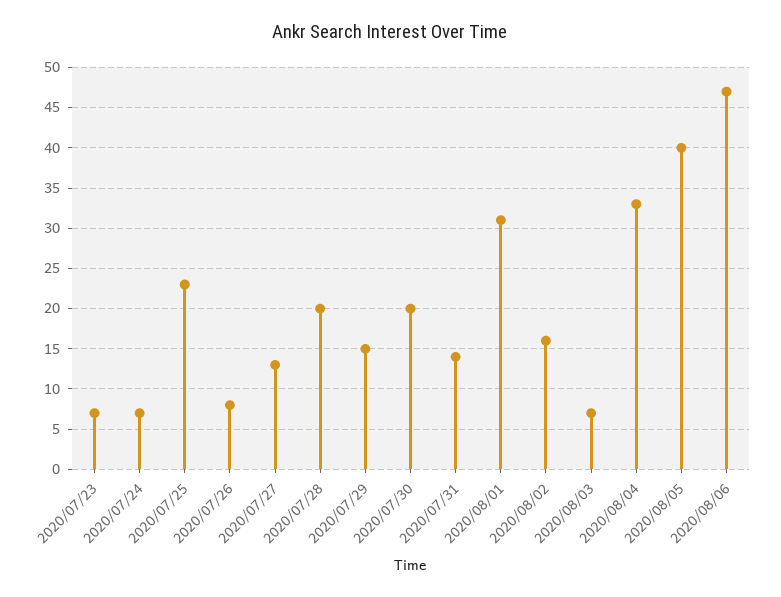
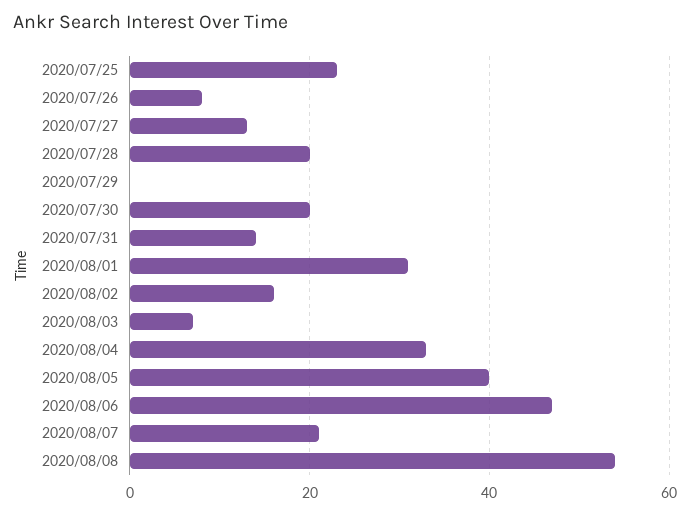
2020/07/23: 7 -> none
2020/07/24: 7 -> none
2020/07/29: 15 -> 0
2020/08/07: none -> 20
2020/08/08: none -> 55

